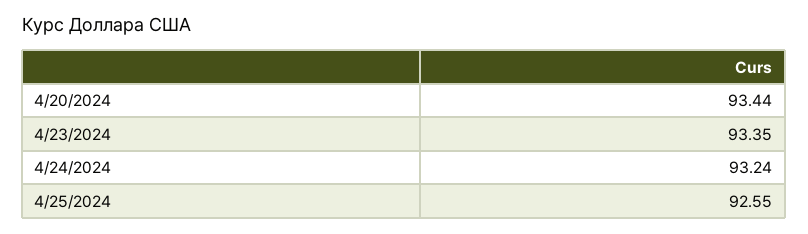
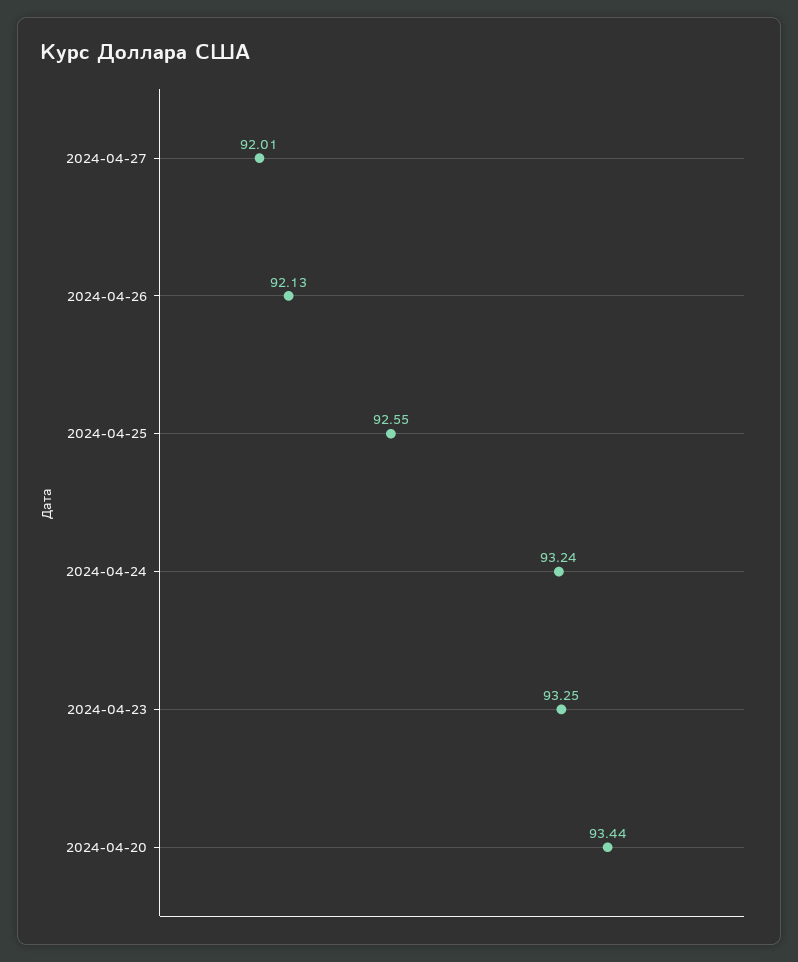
4/23/2024: 93.35 -> 93.25
2024-04-27: none -> 92.01
2024-04-26: none -> 92.13

